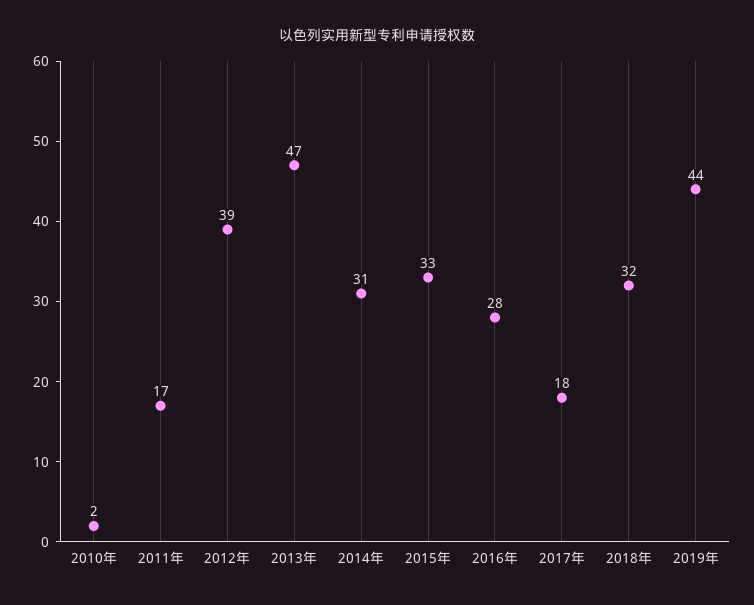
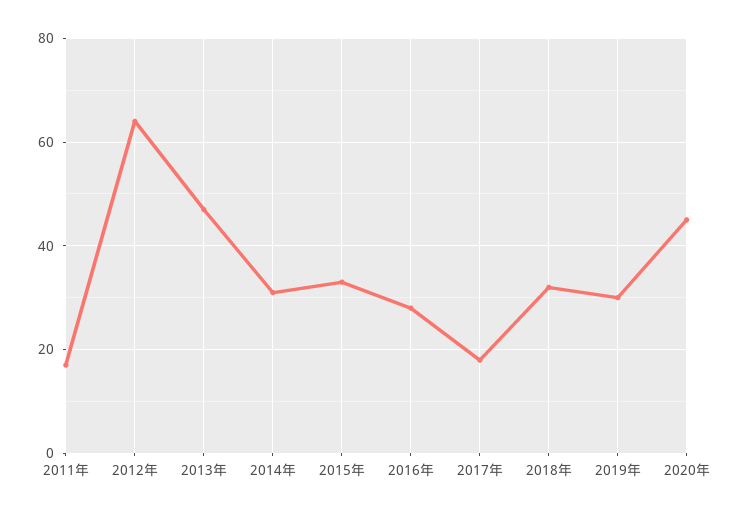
2010年: 2 -> none
2012年: 39 -> 65
2019年: 44 -> 30
2020年: none -> 45

